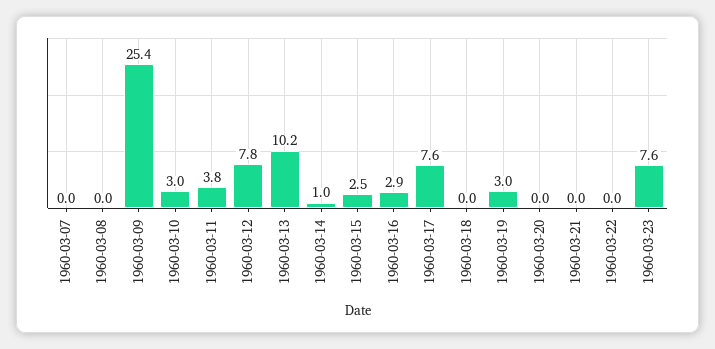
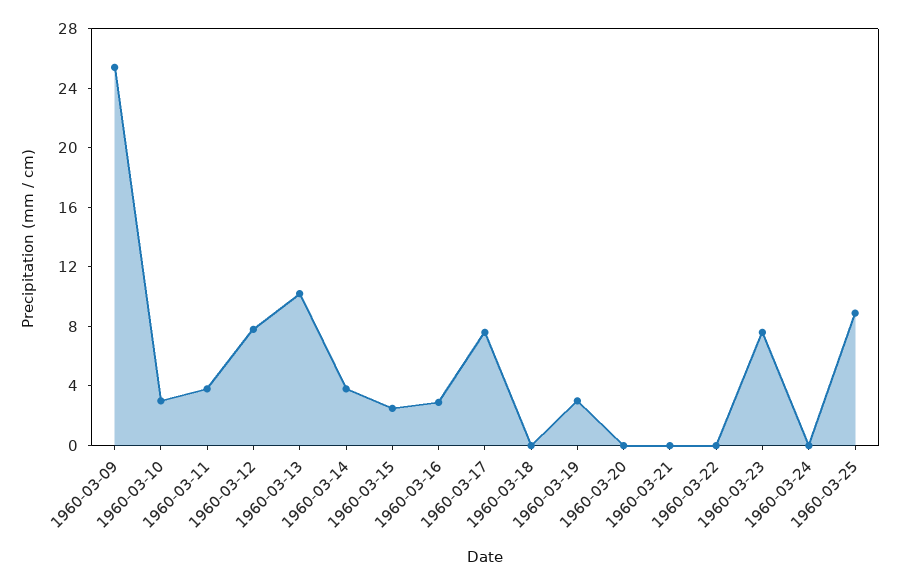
1960-03-07: 0 -> none
1960-03-08: 0 -> none
1960-03-14: 1 -> 4
1960-03-24: none -> 0
1960-03-25: none -> 9

